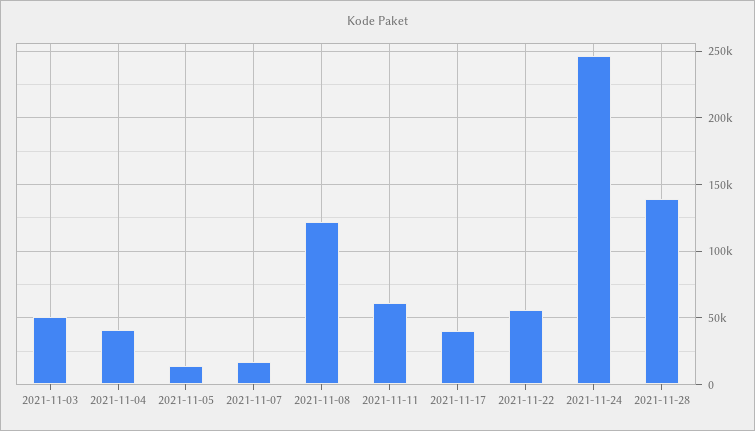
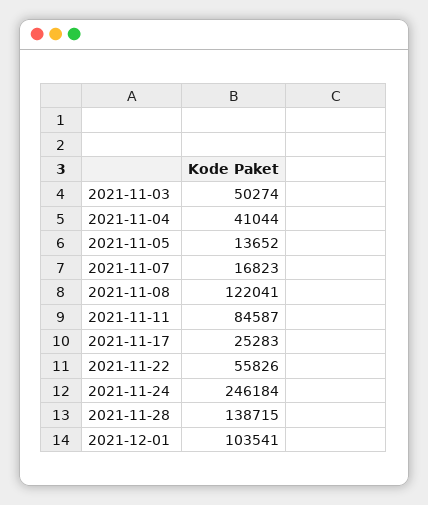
2021-11-11: 60000 -> 84587
2021-11-17: 40000 -> 25283
2021-12-01: none -> 103541

